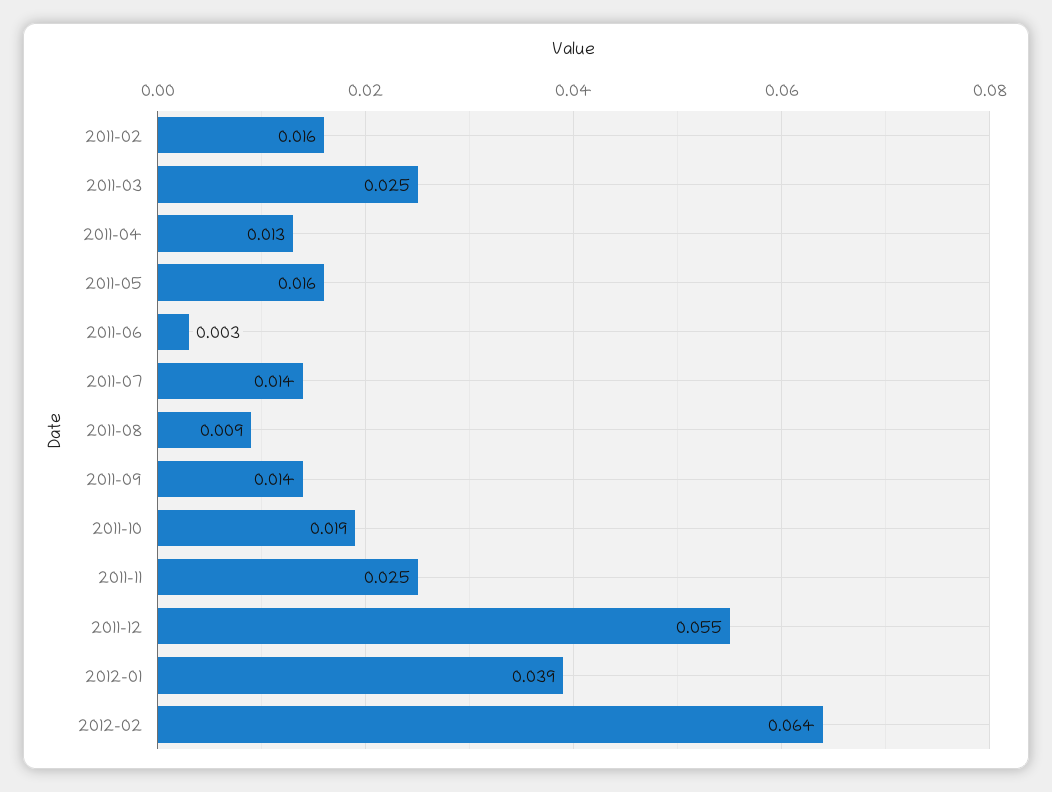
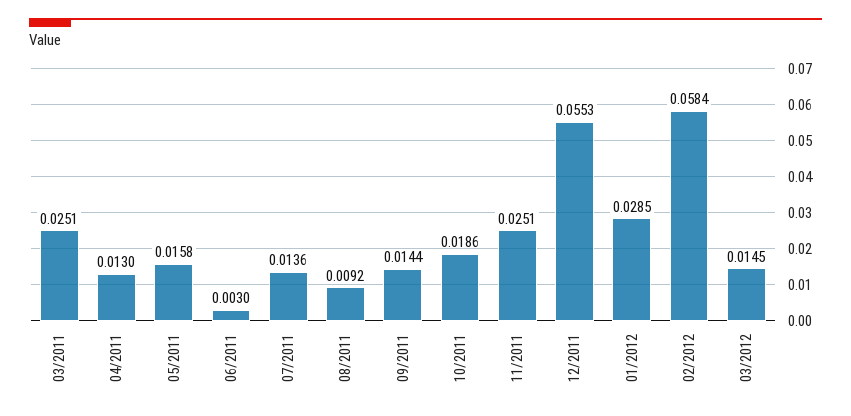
2011-02: 0.016 -> none
2012-01: 0.039 -> 0.0285
2012-02: 0.064 -> 0.0584
03/2012: none -> 0.0145

